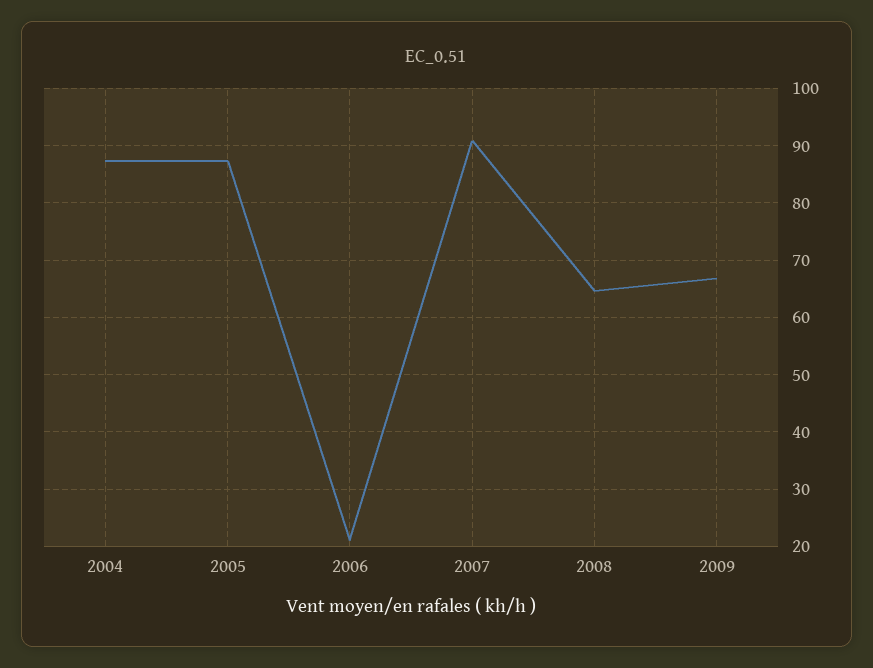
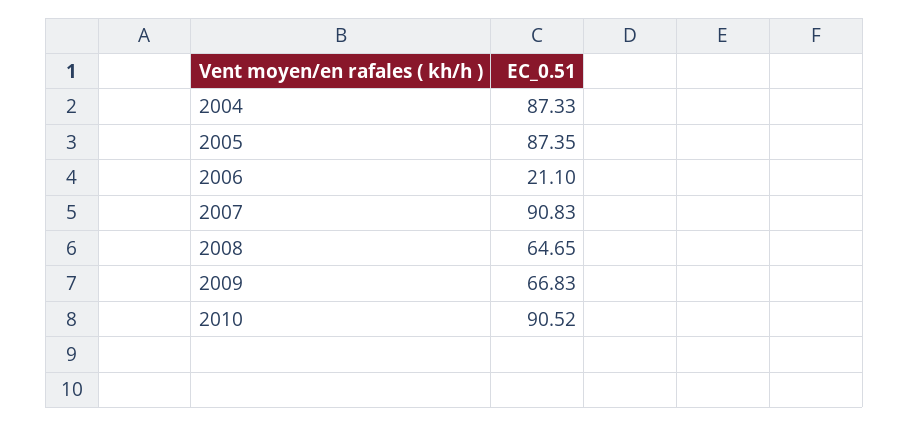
2010: none -> 90.52

